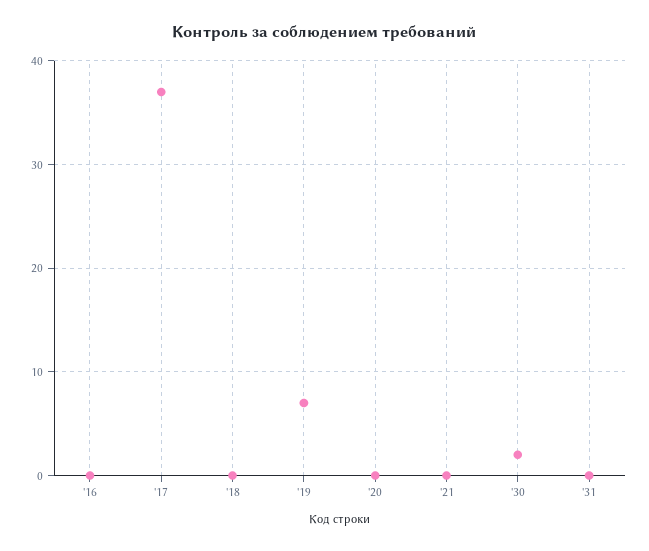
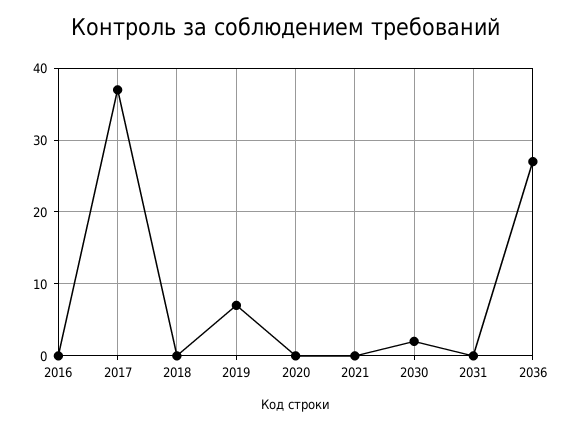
2036: none -> 27

